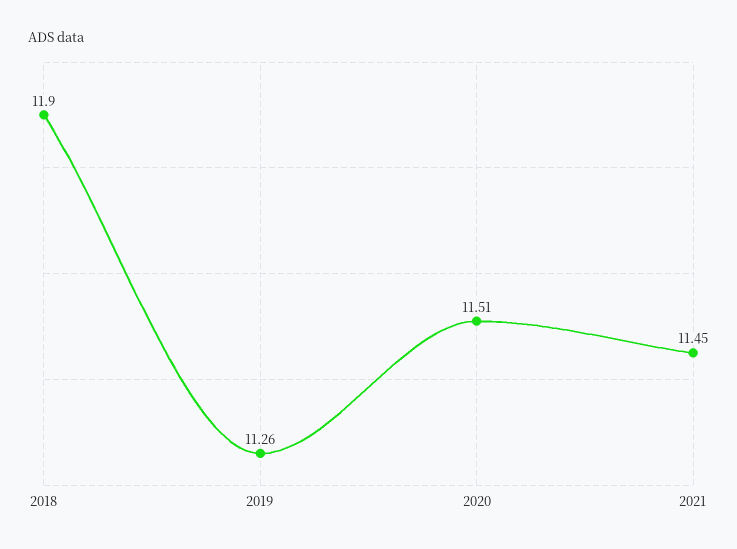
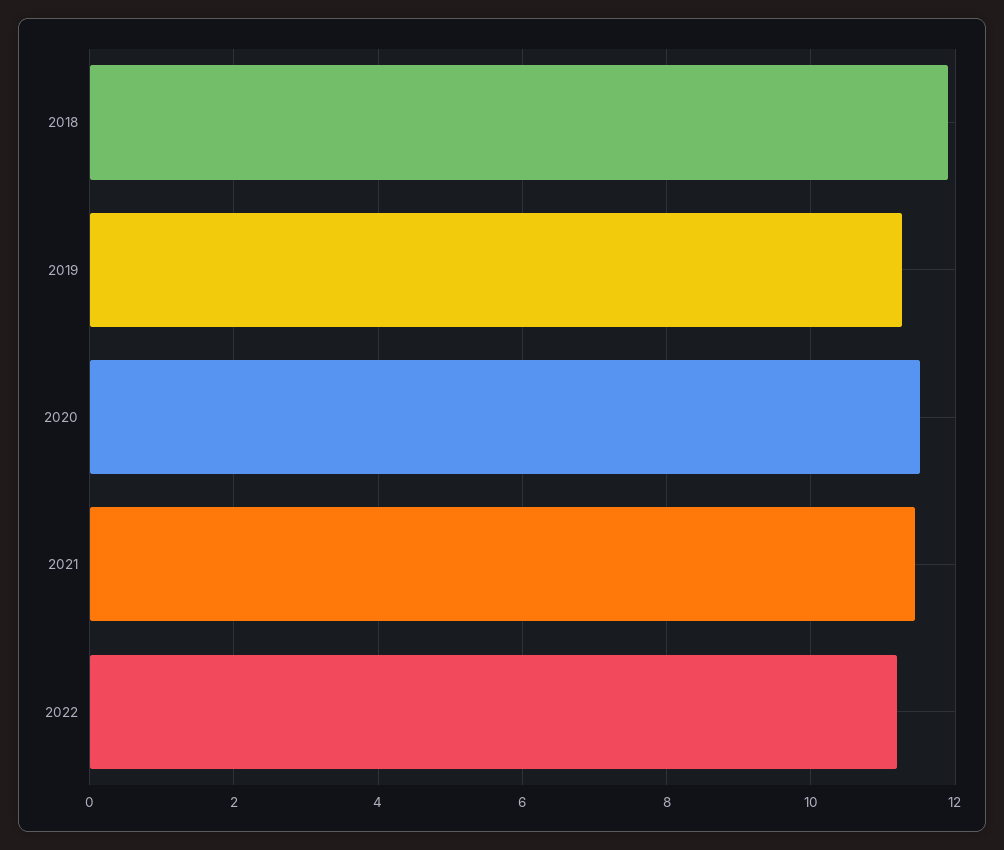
2022: none -> 11.2

